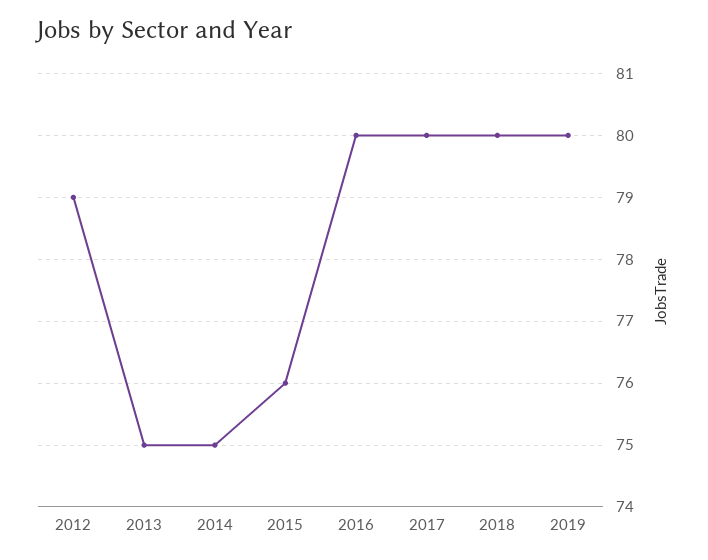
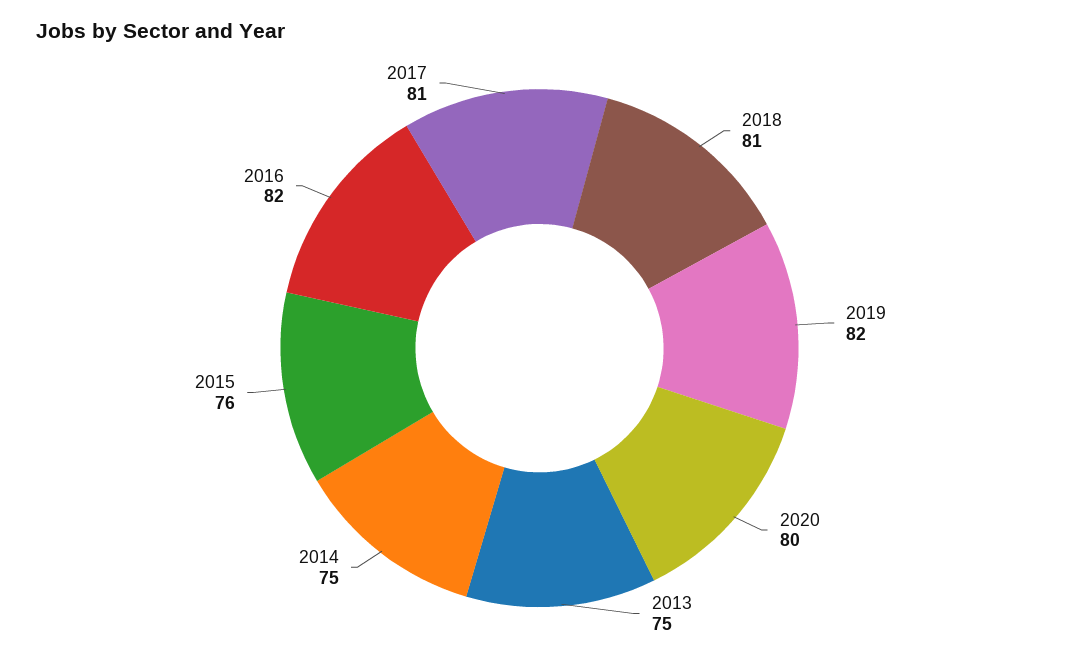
2012: 79 -> none
2016: 80 -> 82
2017: 80 -> 81
2018: 80 -> 81
2019: 80 -> 82
2020: none -> 80

